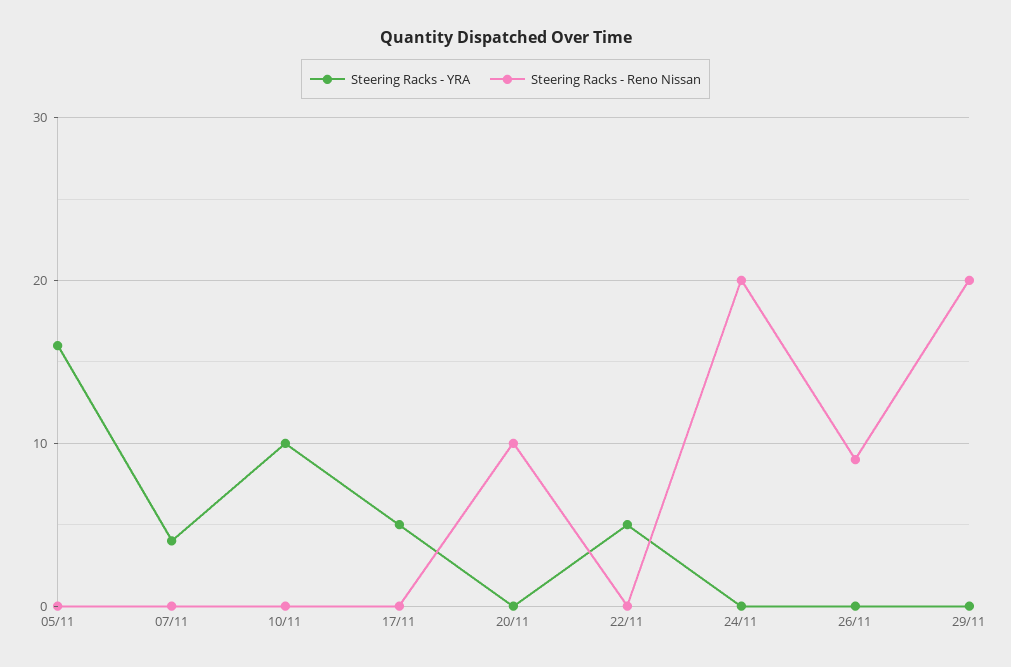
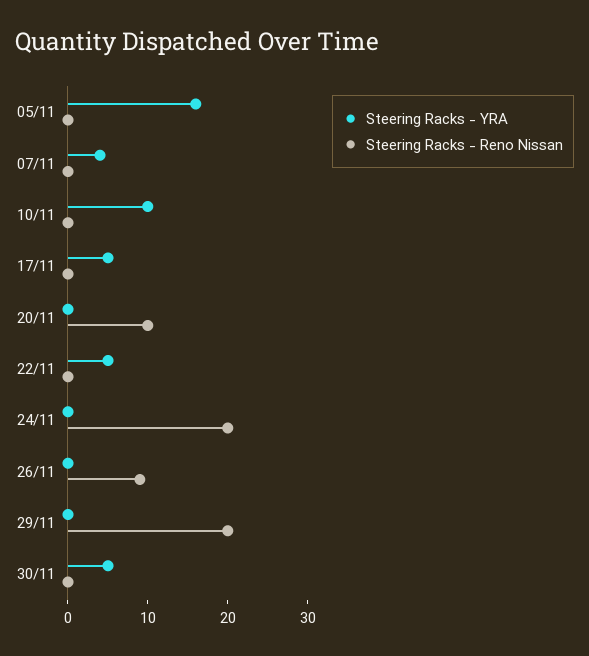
Steering Racks - YRA, 30/11: none -> 5
Steering Racks - Reno Nissan, 30/11: none -> 0

